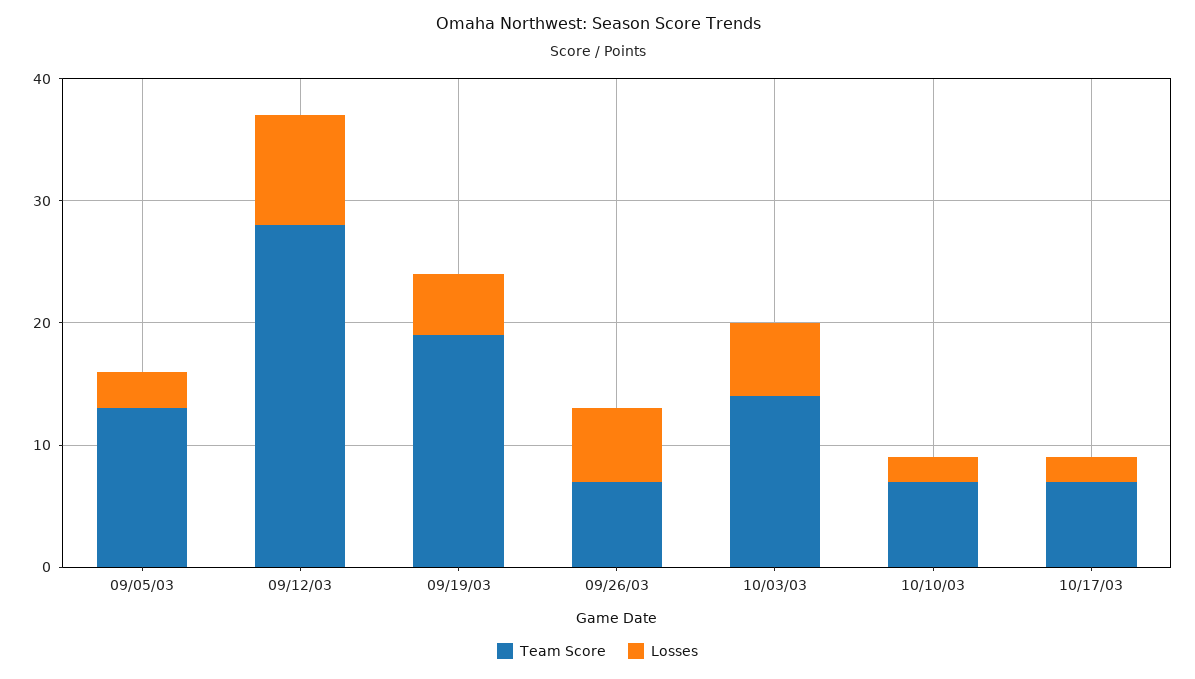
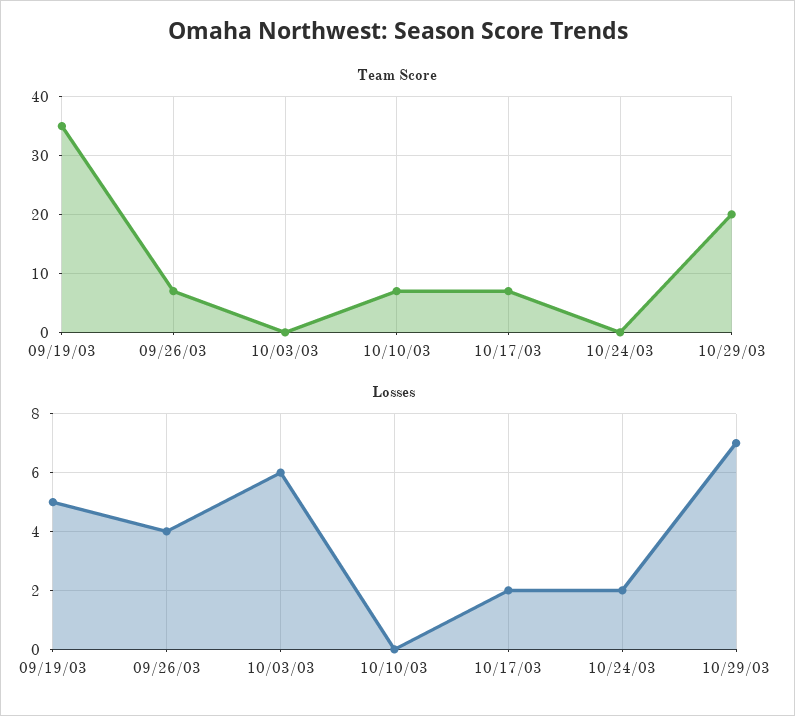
Team Score, 09/05/03: 13 -> none
Losses, 09/05/03: 3 -> none
Team Score, 09/12/03: 28 -> none
Losses, 09/12/03: 9 -> none
Team Score, 09/19/03: 19 -> 35
Losses, 09/26/03: 6 -> 4
Team Score, 10/03/03: 14 -> 0
Losses, 10/10/03: 2 -> 0
Team Score, 10/24/03: none -> 0
Team Score, 10/29/03: none -> 20
Losses, 10/24/03: none -> 2
Losses, 10/29/03: none -> 7

